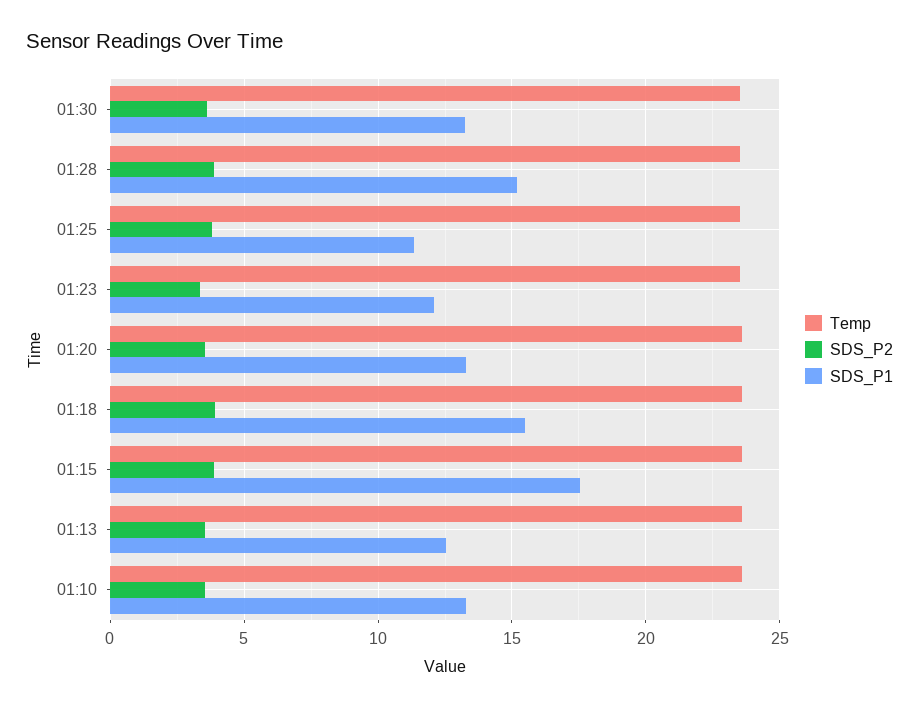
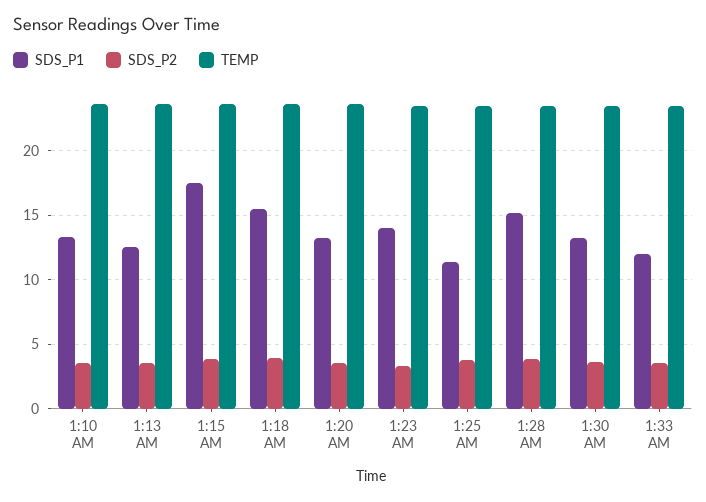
SDS_P1, 01:23: 12 -> 14
SDS_P1, 1:33 AM: none -> 12
SDS_P2, 1:33 AM: none -> 3.5
Temp, 1:33 AM: none -> 23.5

